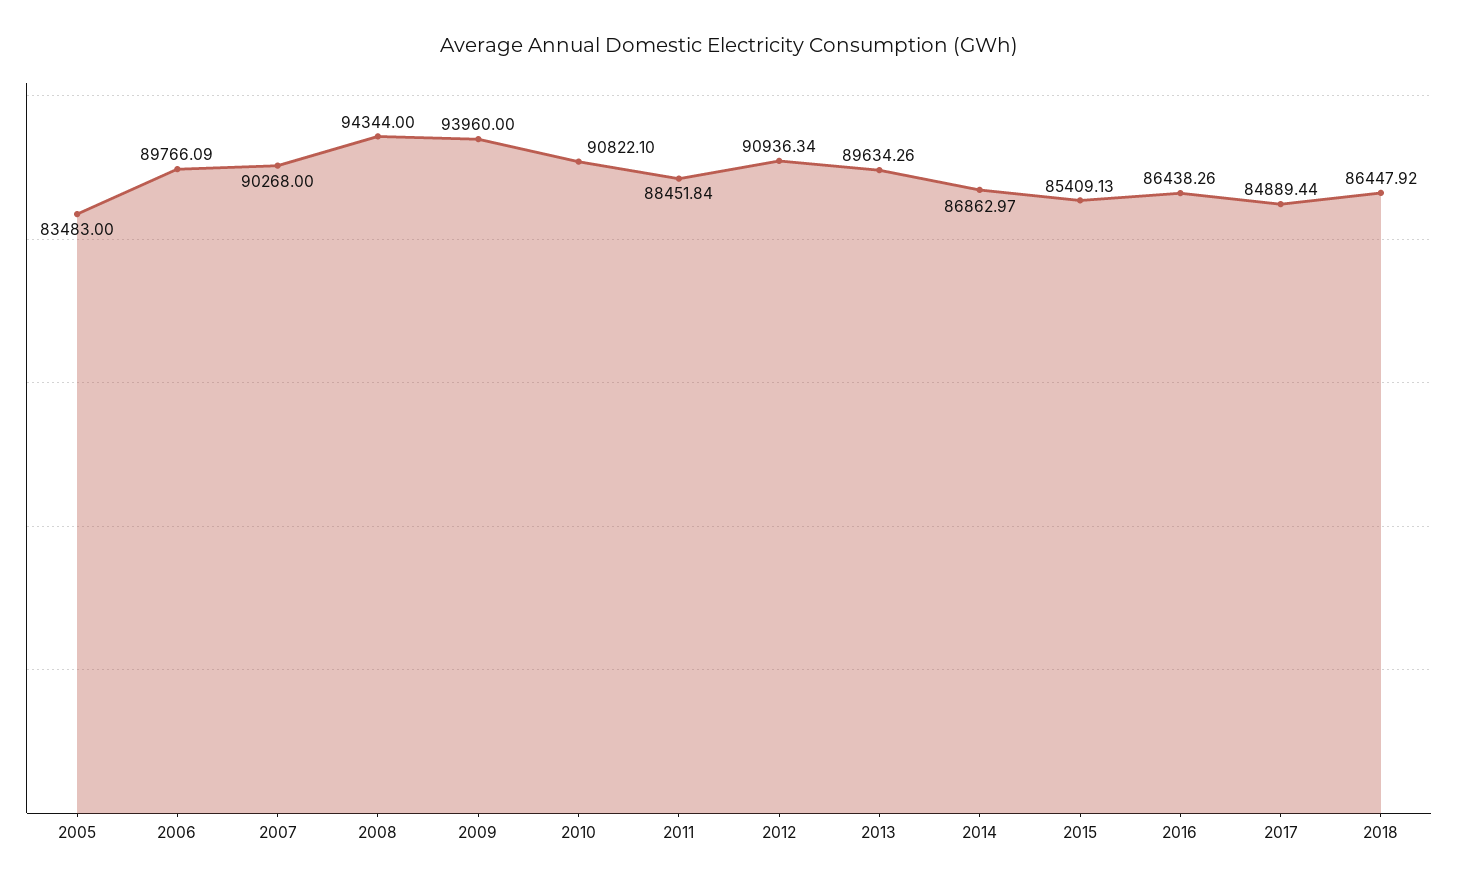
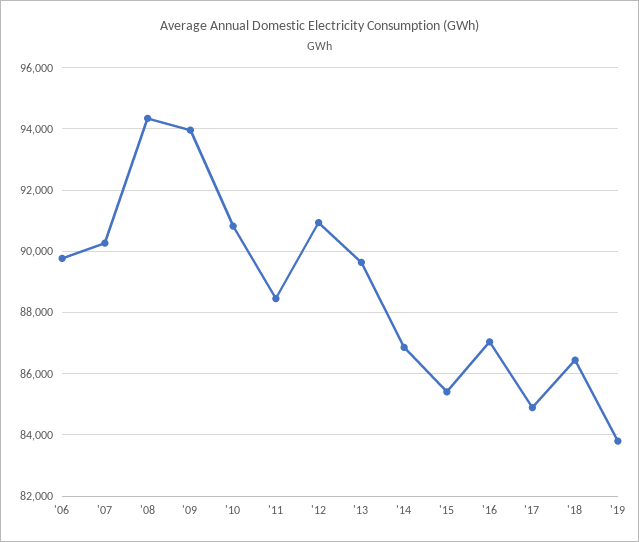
2005: 83483 -> none
2016: 86438.26 -> 87000
'19: none -> 83800

